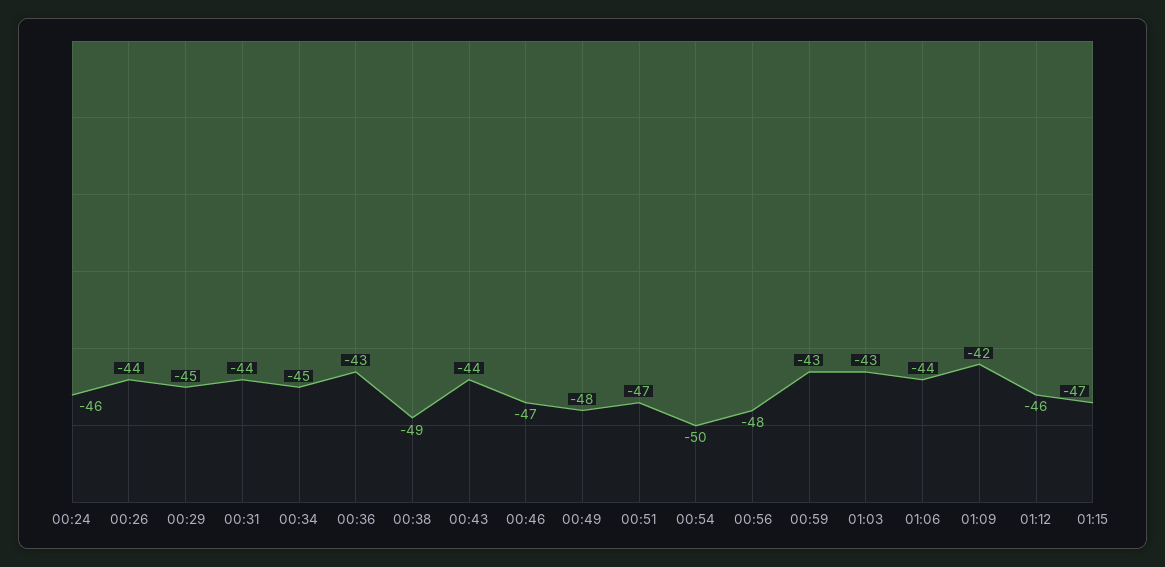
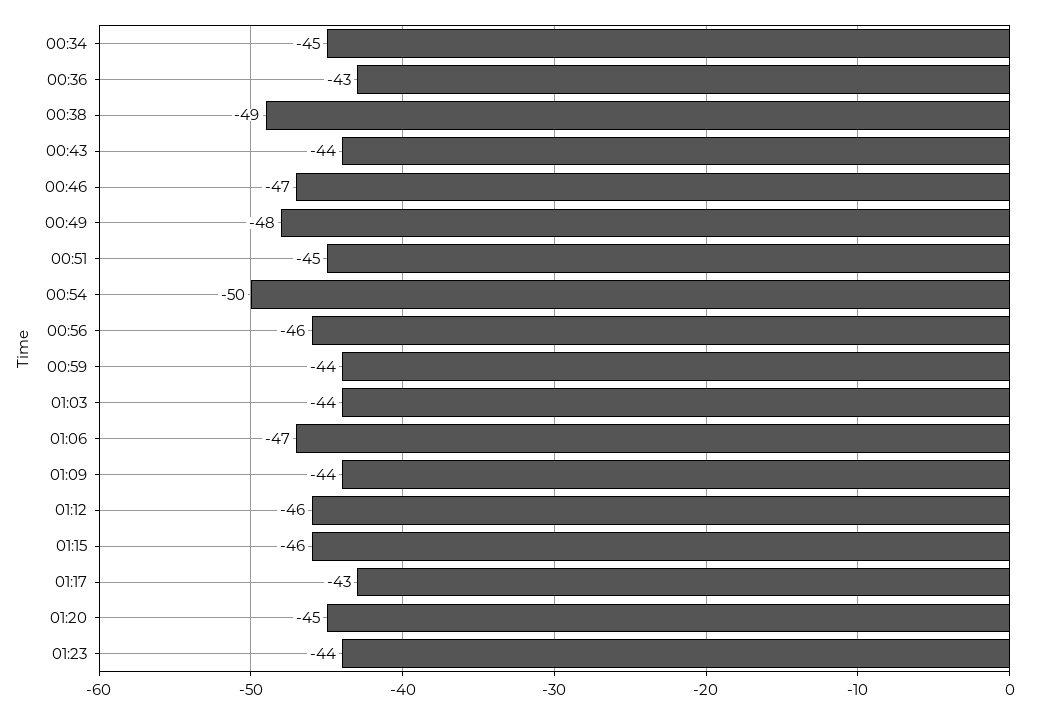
00:24: -46 -> none
00:26: -44 -> none
00:29: -45 -> none
00:31: -44 -> none
00:51: -47 -> -45
00:56: -48 -> -46
00:59: -43 -> -44
01:03: -43 -> -44
01:06: -44 -> -47
01:09: -42 -> -44
01:15: -47 -> -46
01:17: none -> -43
01:20: none -> -45
01:23: none -> -44

